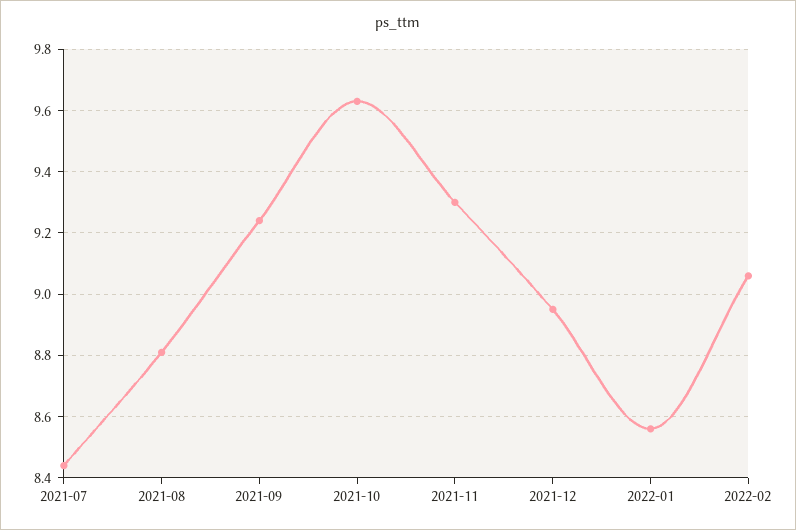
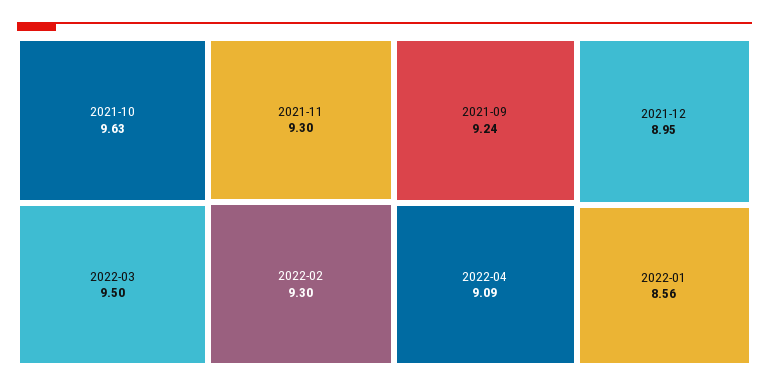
2021-07: 8.45 -> none
2021-08: 8.8 -> none
2022-02: 9.05 -> 9.3
2022-03: none -> 9.5
2022-04: none -> 9.09

